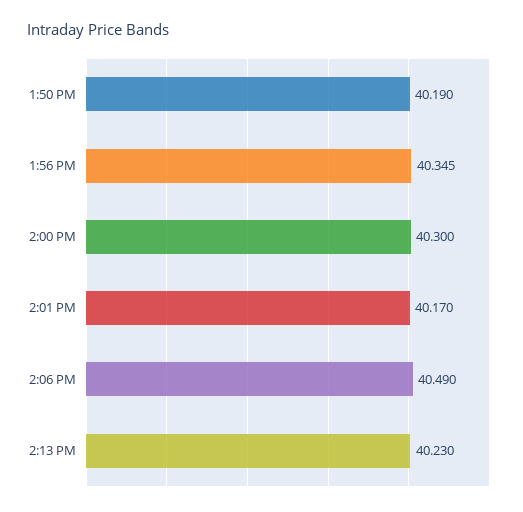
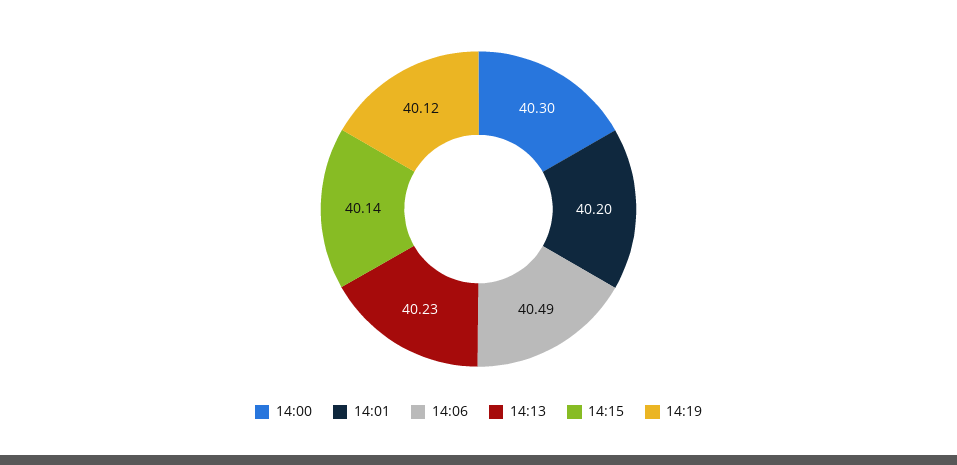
1:50 PM: 40.19 -> none
1:56 PM: 40.345 -> none
2:01 PM: 40.17 -> 40.2
14:15: none -> 40.14
14:19: none -> 40.12

